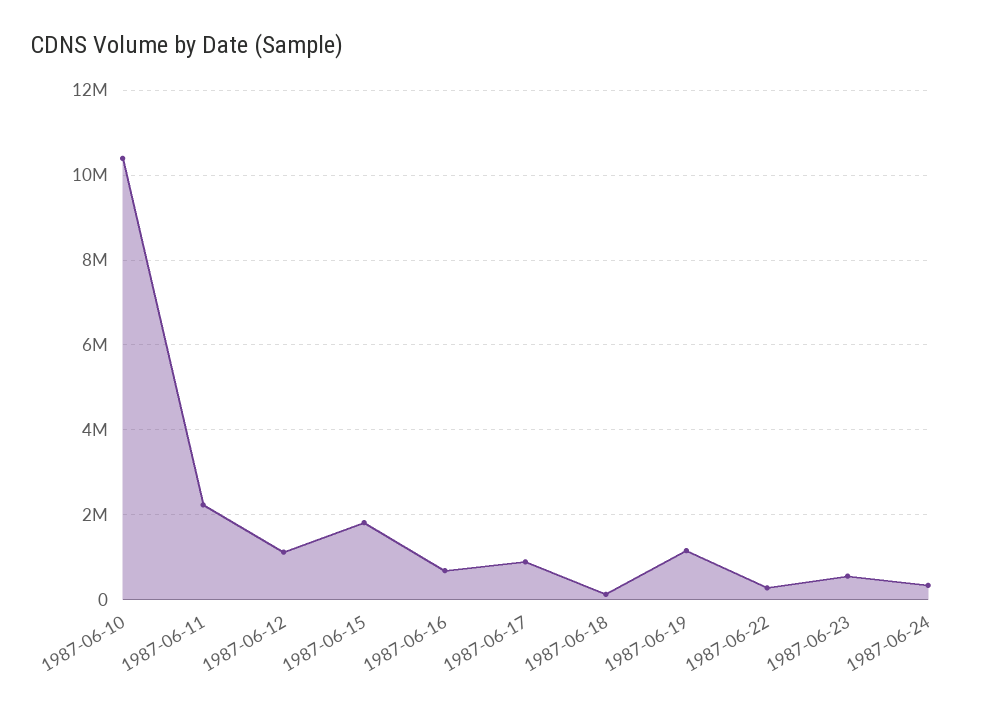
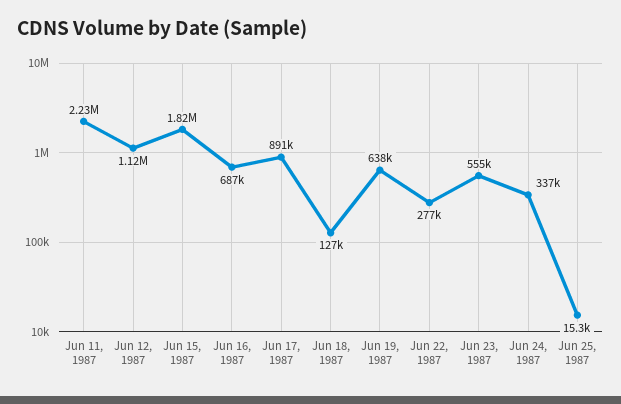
1987-06-10: 10400000 -> none
1987-06-19: 1200000 -> 638000
Jun 25, 1987: none -> 15300

